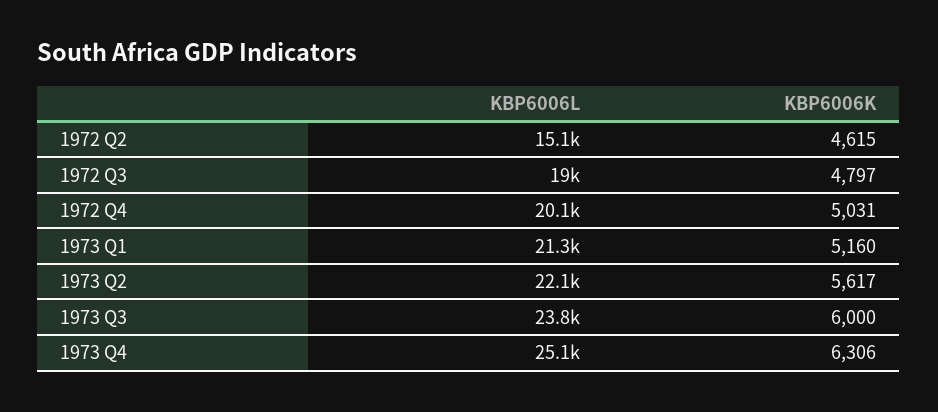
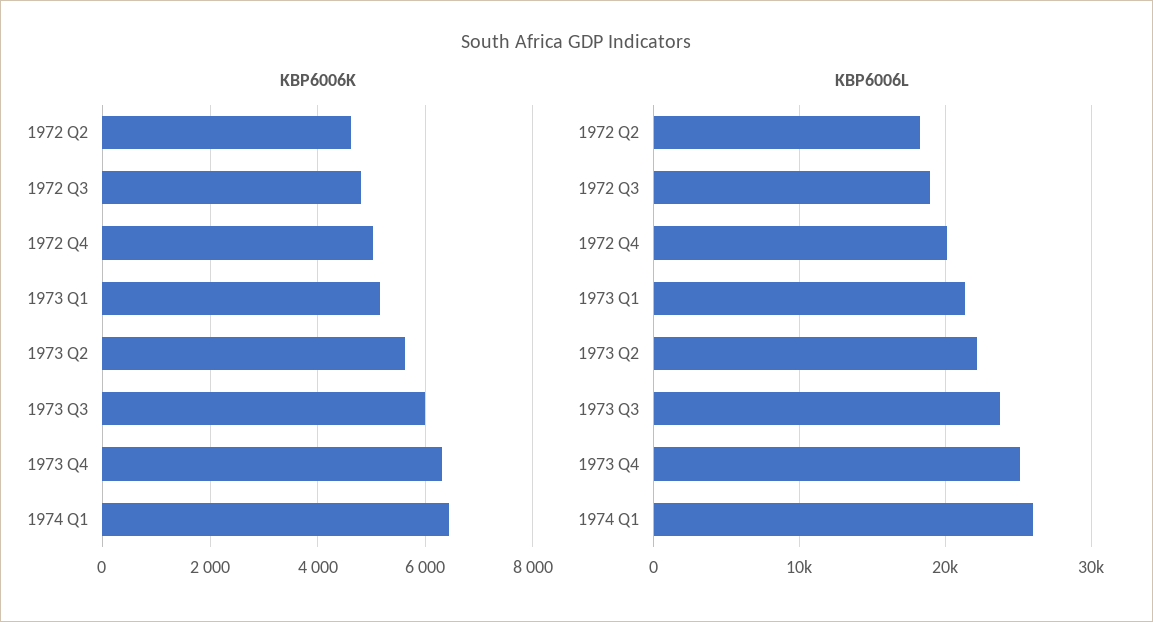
KBP6006L, 1972 Q2: 15100 -> 18000
KBP6006K, 1974 Q1: none -> 6400
KBP6006L, 1974 Q1: none -> 26000

